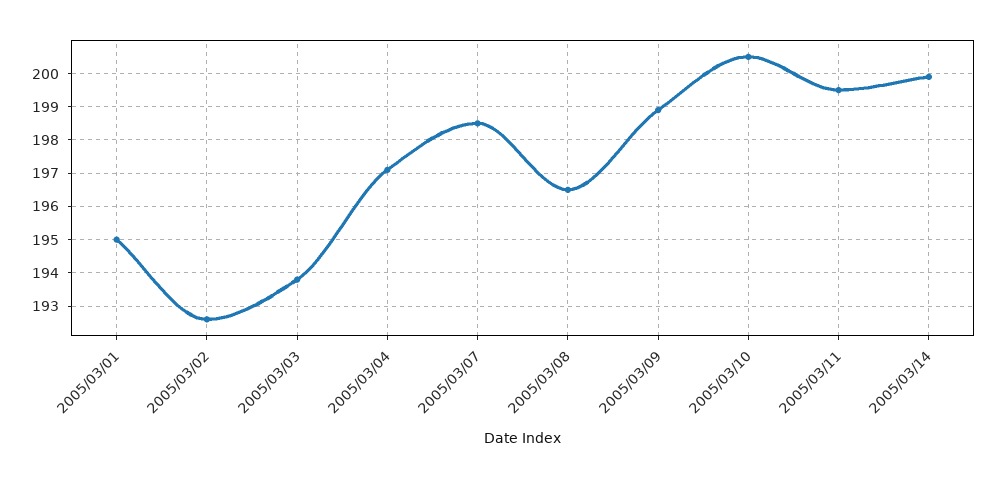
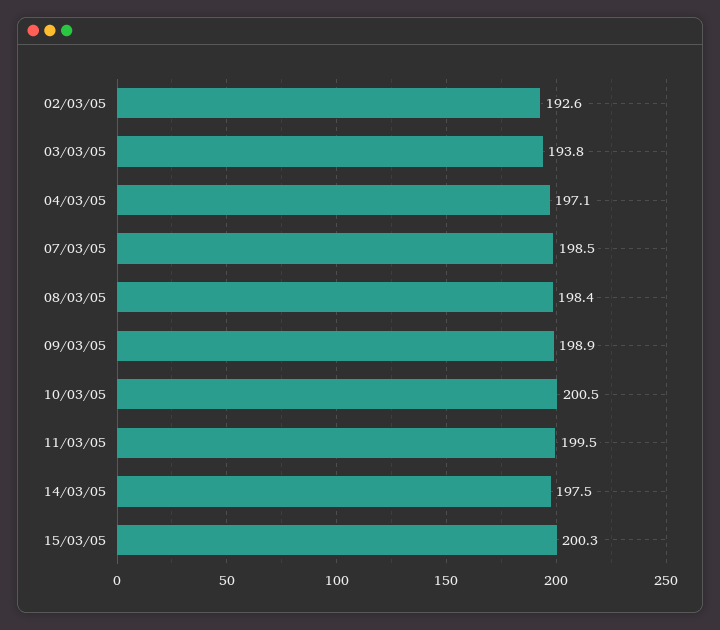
2005/03/01: 195 -> none
2005/03/08: 196.5 -> 198.4
2005/03/14: 200 -> 197.5
15/03/05: none -> 200.3

